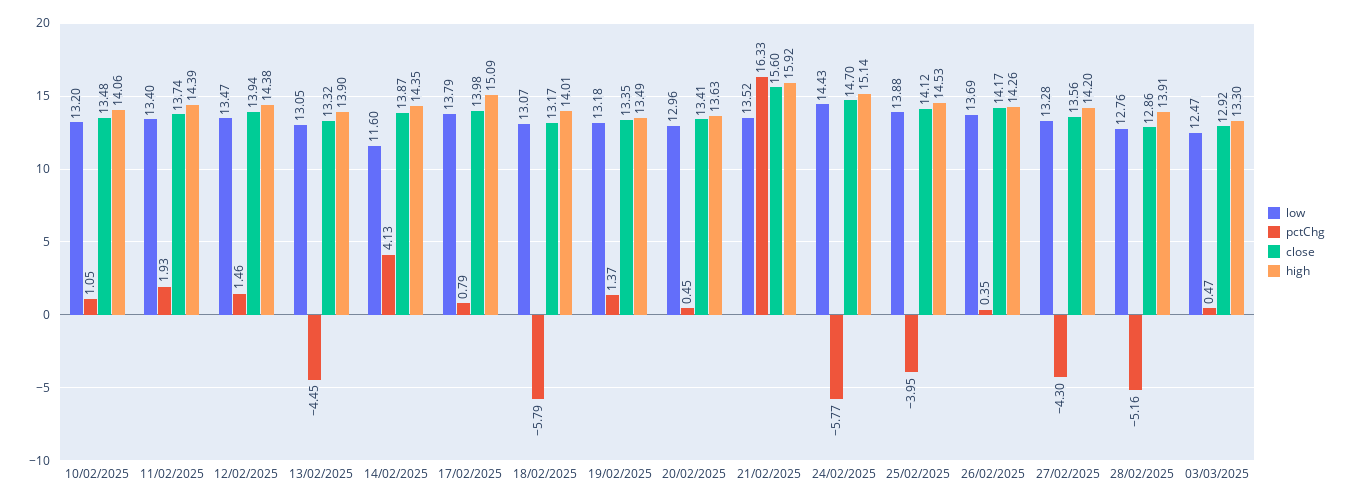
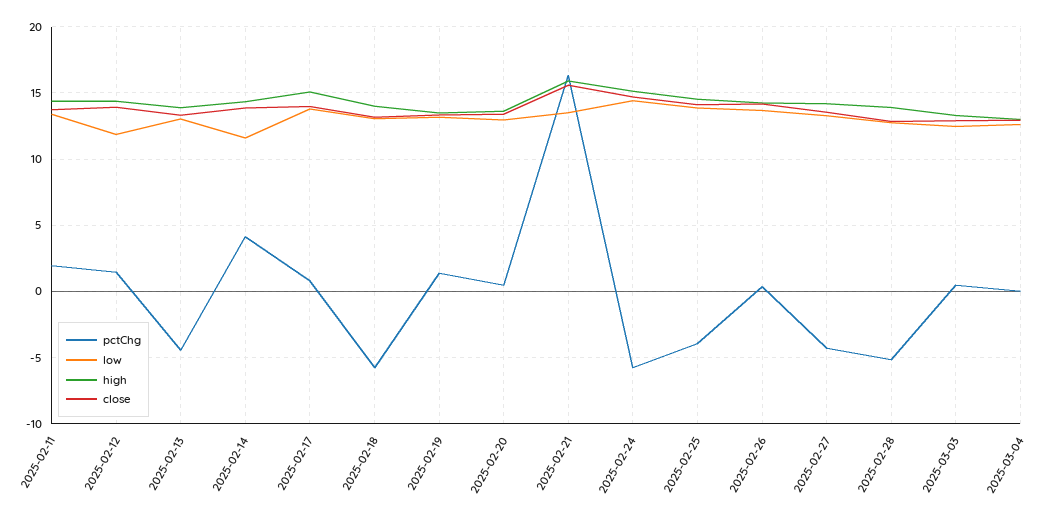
low, 10/02/2025: 13.2 -> none
pctChg, 10/02/2025: 1.05 -> none
close, 10/02/2025: 13.48 -> none
high, 10/02/2025: 14.06 -> none
low, 12/02/2025: 13.47 -> 12
pctChg, 2025-03-04: none -> 0
low, 2025-03-04: none -> 12.5
high, 2025-03-04: none -> 13
close, 2025-03-04: none -> 13

